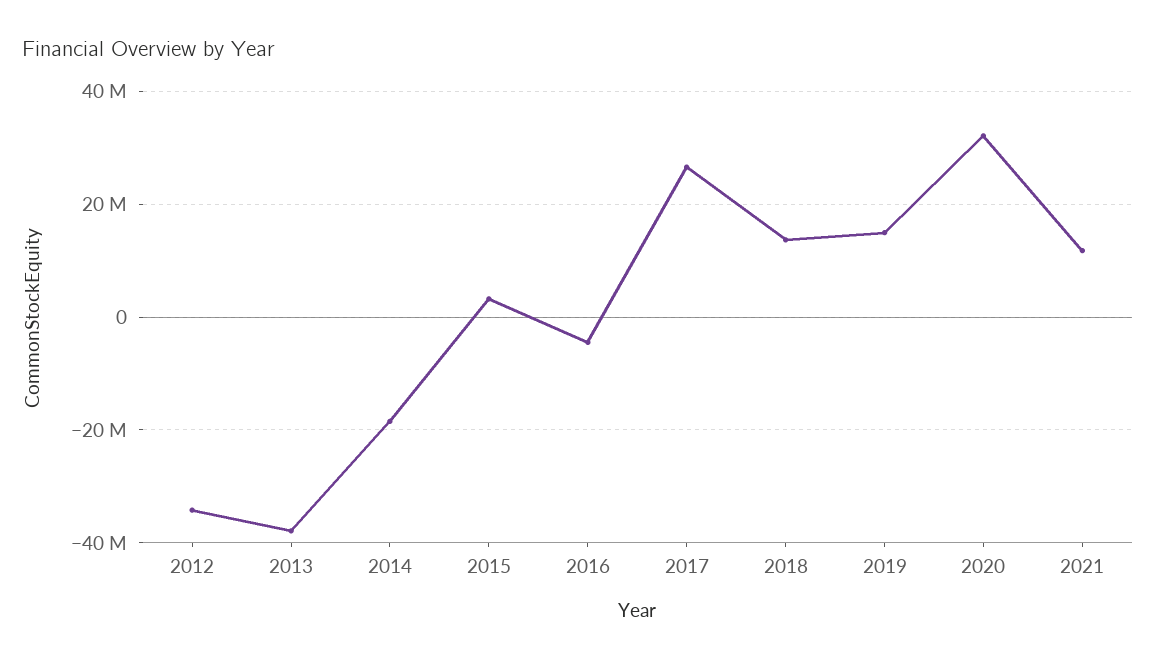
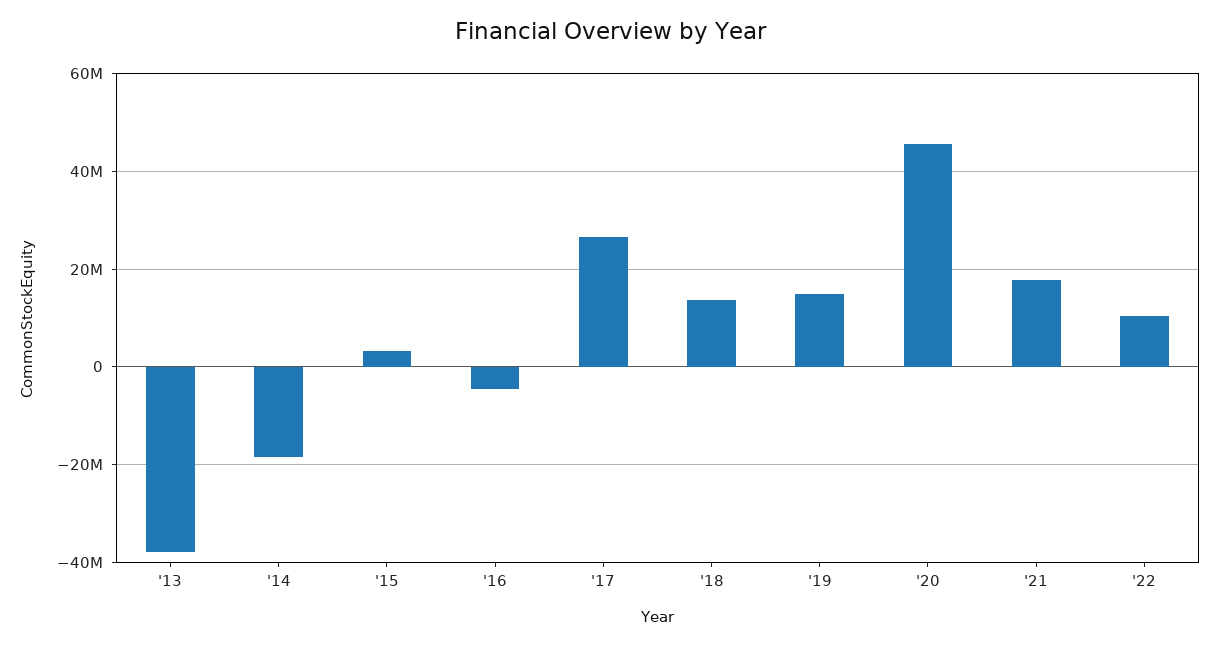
2012: -34000000 -> none
2020: 32000000 -> 46000000
2021: 12000000 -> 18000000
'22: none -> 10000000

